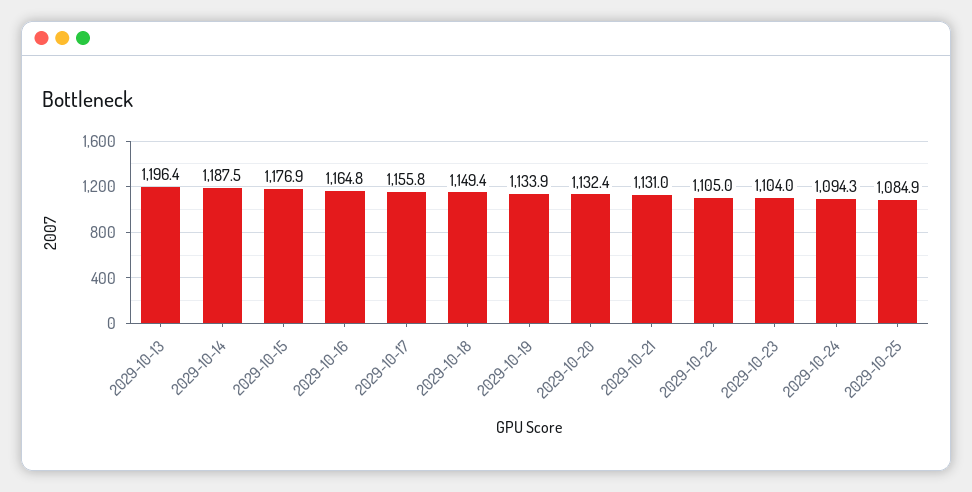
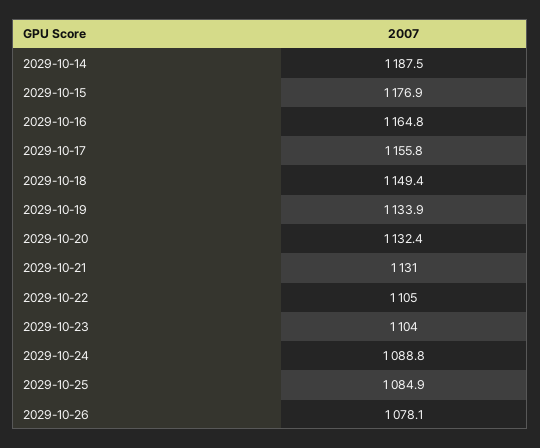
2029-10-13: 1196.4 -> none
2029-10-24: 1094.3 -> 1088.8
2029-10-26: none -> 1078.1

